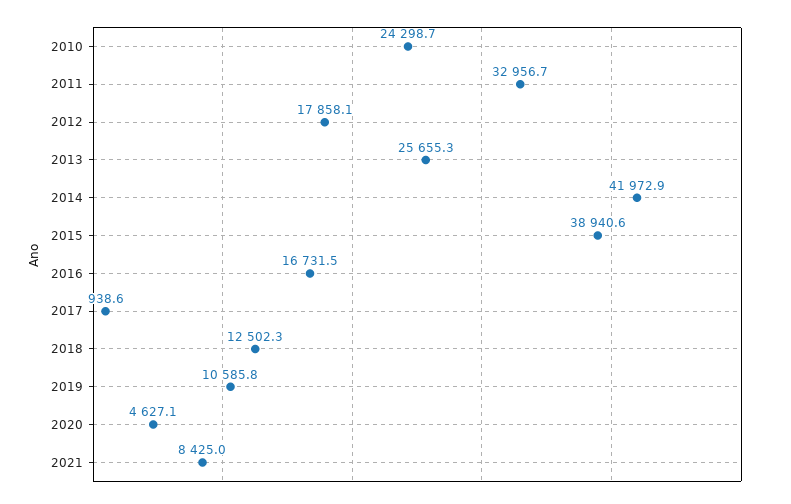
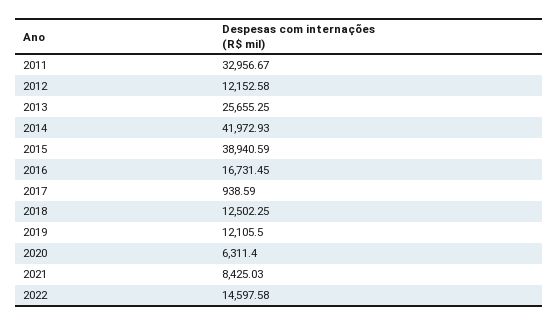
2010: 24298.7 -> none
2012: 17858.1 -> 12152.58
2019: 10585.8 -> 12105.5
2020: 4627.1 -> 6311.4
2022: none -> 14597.58

